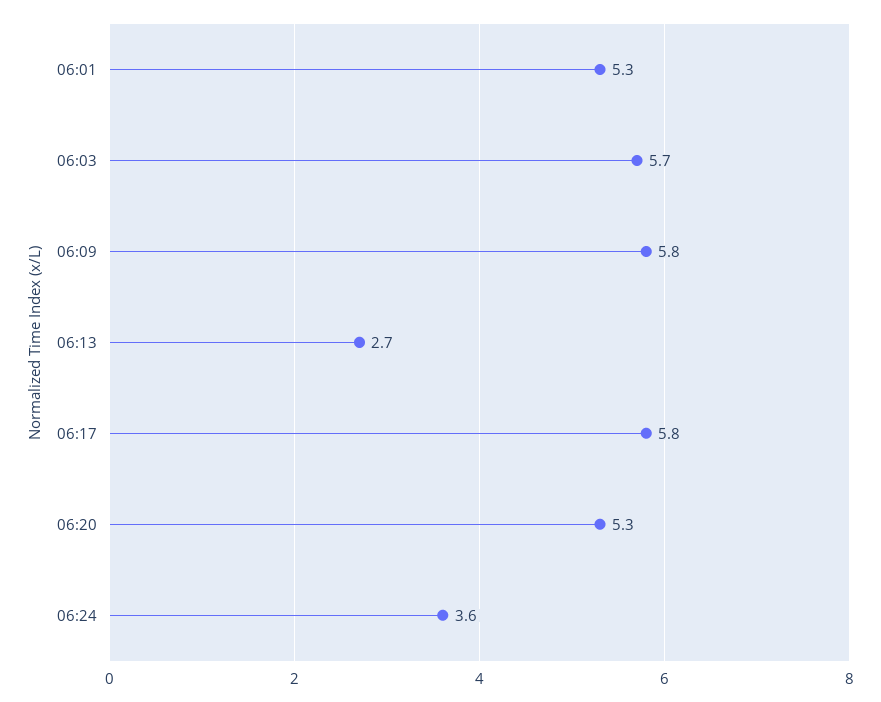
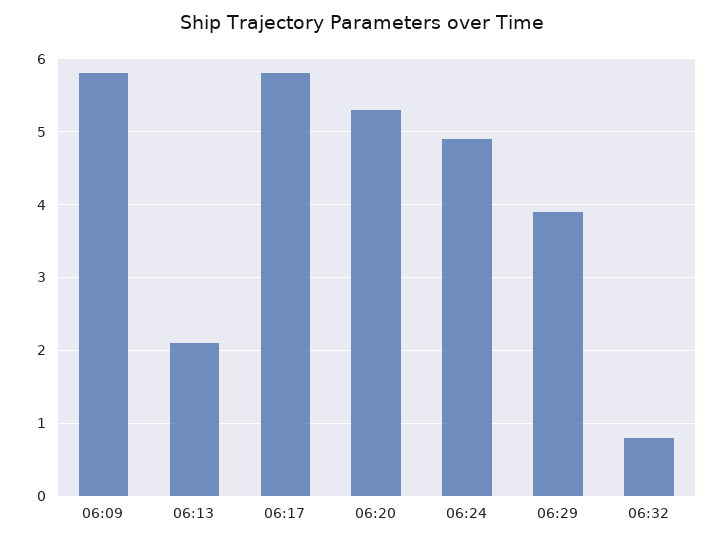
06:01: 5.3 -> none
06:03: 5.7 -> none
06:13: 2.7 -> 2.1
06:24: 3.6 -> 4.9
06:29: none -> 3.9
06:32: none -> 0.8

